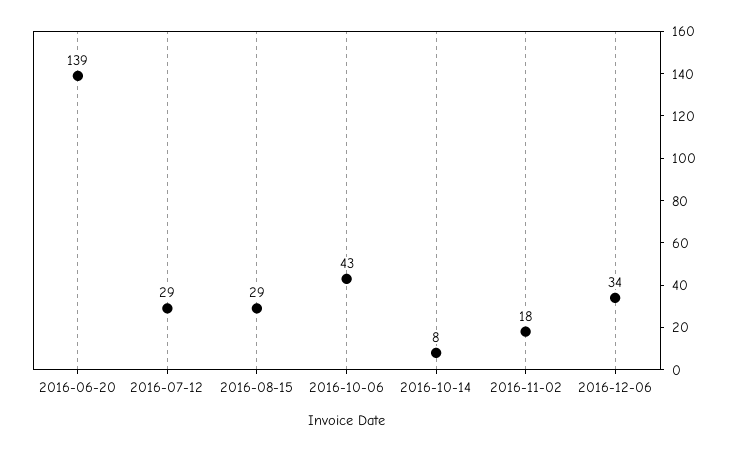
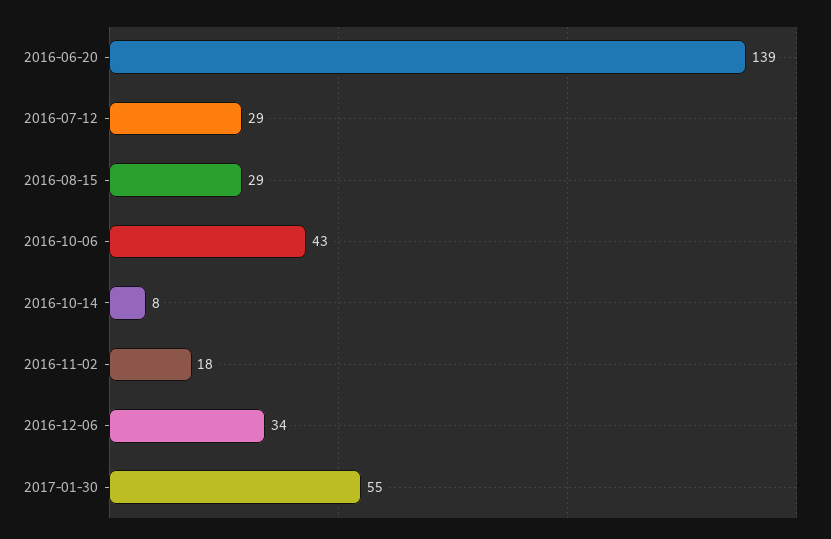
2017-01-30: none -> 55

